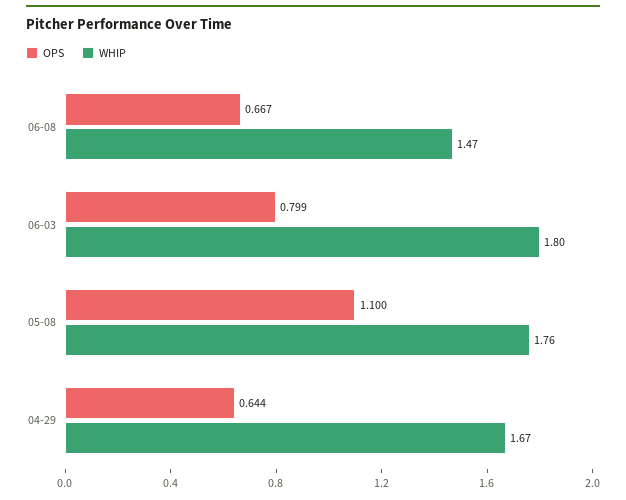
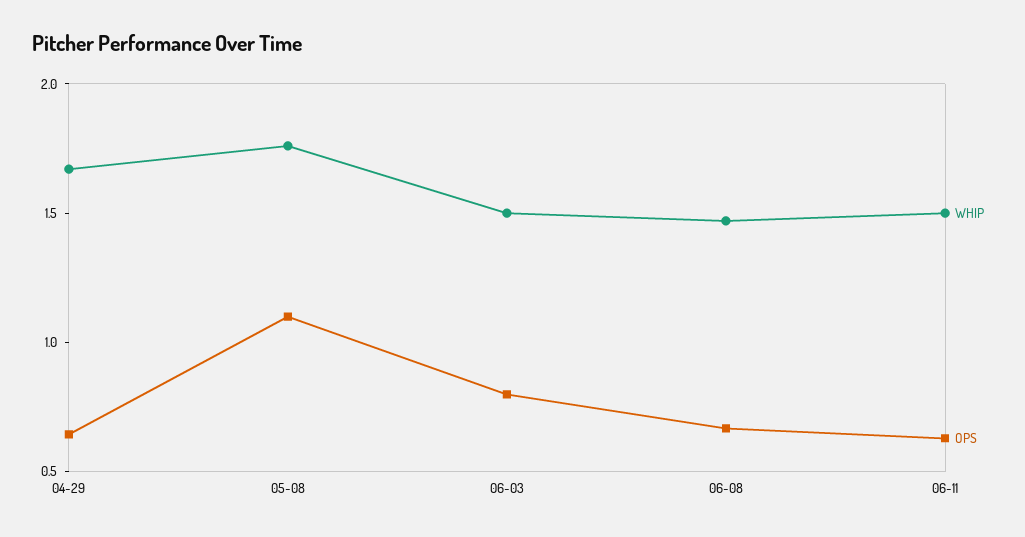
WHIP, 06-03: 1.8 -> 1.5
WHIP, 06-11: none -> 1.5
OPS, 06-11: none -> 0.6

